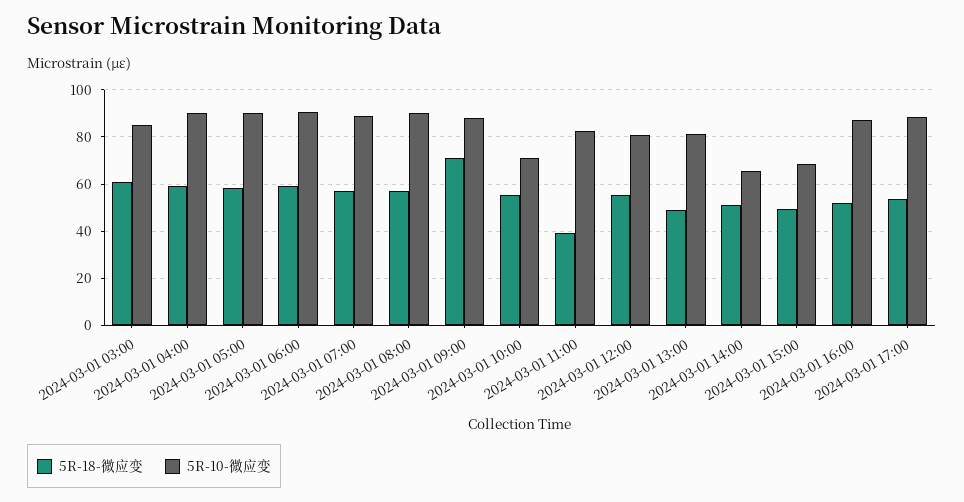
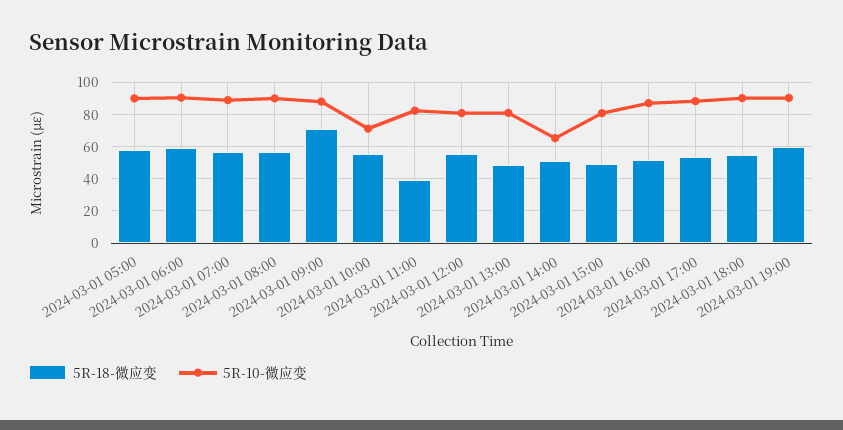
5R-18-微应变, 2024-03-01 03:00: 60 -> none
5R-10-微应变, 2024-03-01 03:00: 85 -> none
5R-18-微应变, 2024-03-01 04:00: 60 -> none
5R-10-微应变, 2024-03-01 04:00: 90 -> none
5R-10-微应变, 2024-03-01 15:00: 70 -> 80
5R-18-微应变, 2024-03-01 18:00: none -> 55
5R-10-微应变, 2024-03-01 18:00: none -> 90
5R-18-微应变, 2024-03-01 19:00: none -> 60
5R-10-微应变, 2024-03-01 19:00: none -> 90

